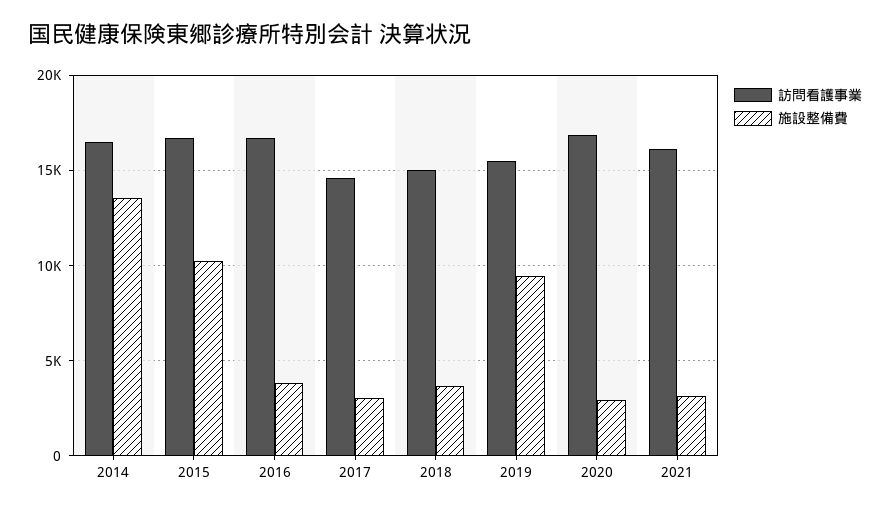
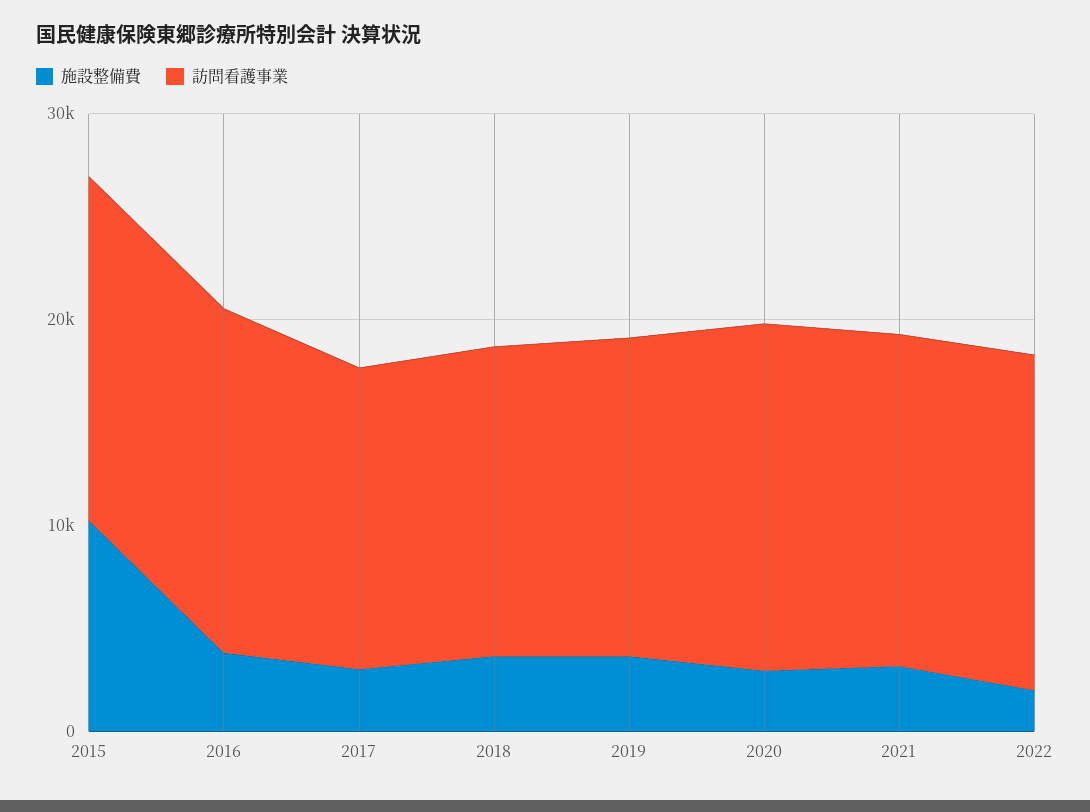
訪問看護事業, 2014: 16500 -> none
施設整備費, 2014: 13500 -> none
施設整備費, 2019: 9500 -> 4000
施設整備費, 2022: none -> 2000
訪問看護事業, 2022: none -> 16000

